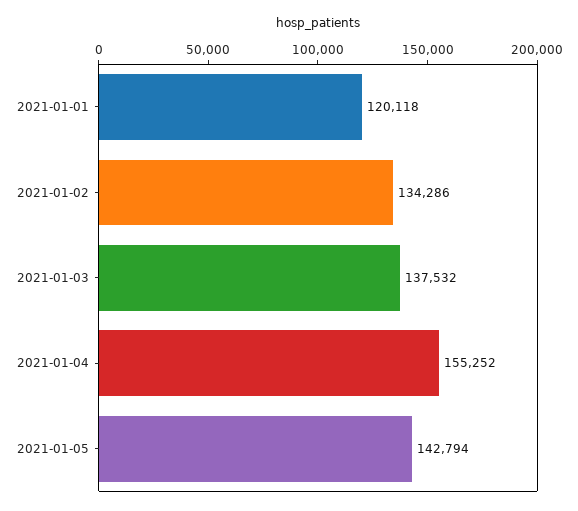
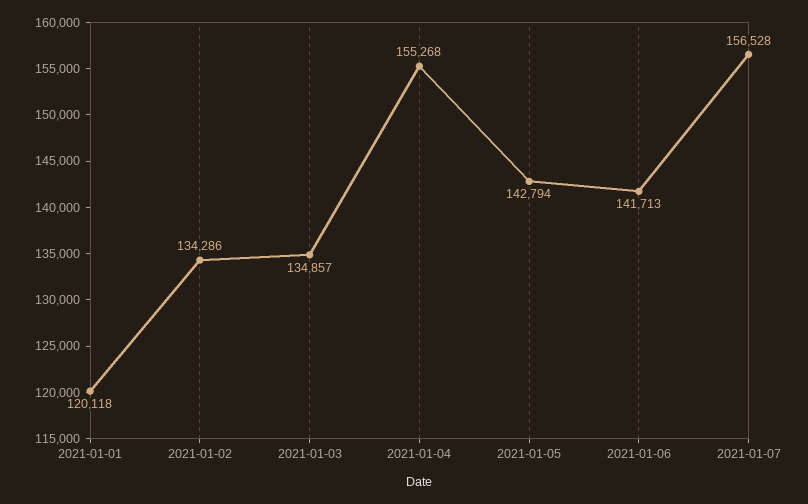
2021-01-03: 137532 -> 134857
2021-01-04: 155252 -> 155268
2021-01-06: none -> 141713
2021-01-07: none -> 156528

